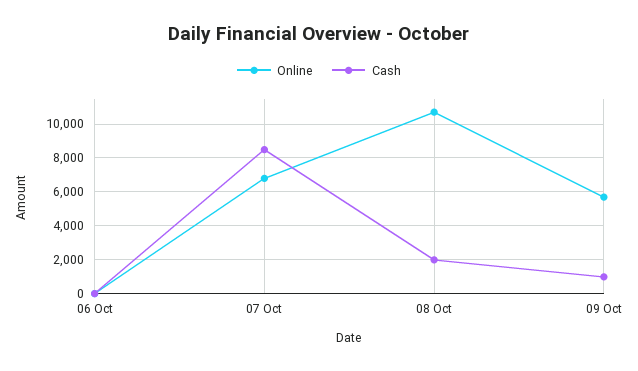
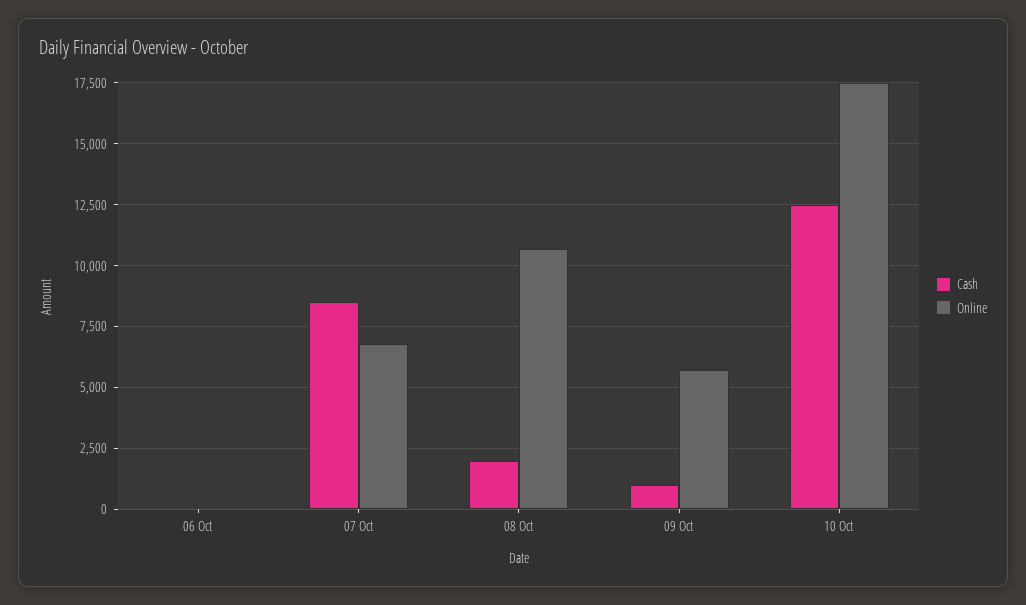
Cash, 10 Oct: none -> 12500
Online, 10 Oct: none -> 17500

